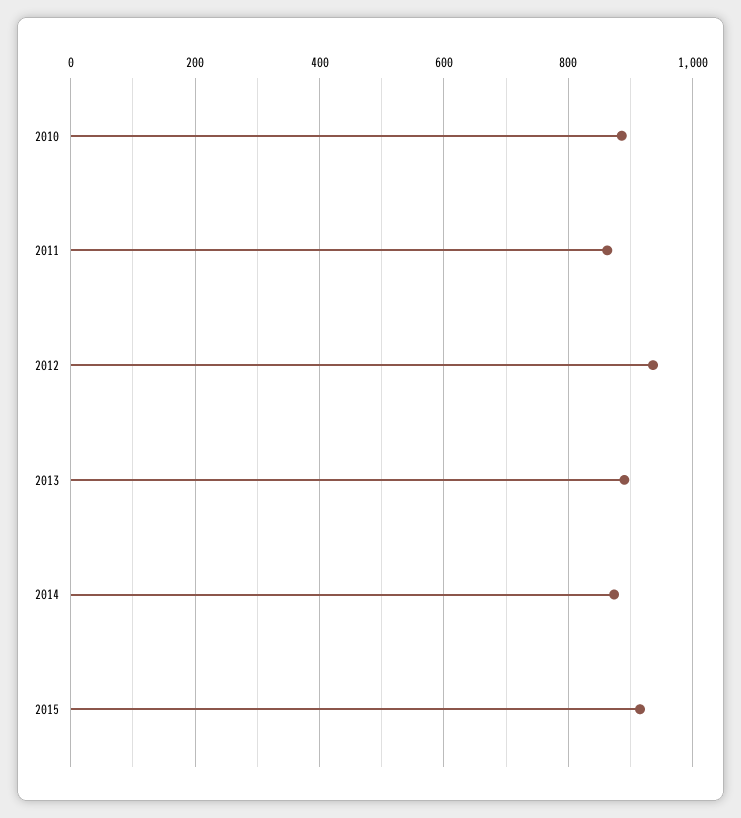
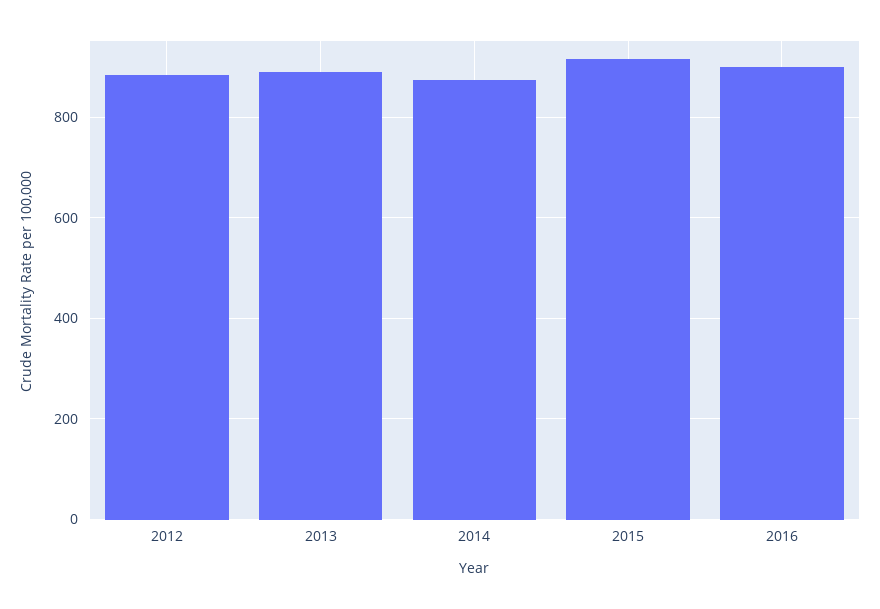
2010: 880 -> none
2011: 860 -> none
2012: 940 -> 880
2016: none -> 900

